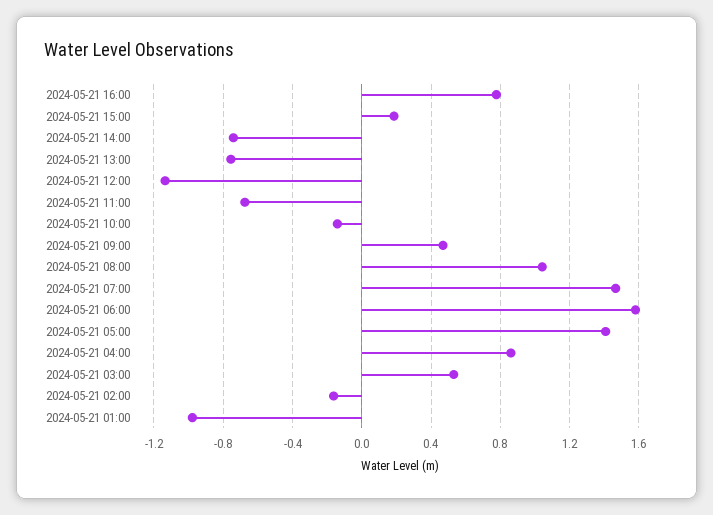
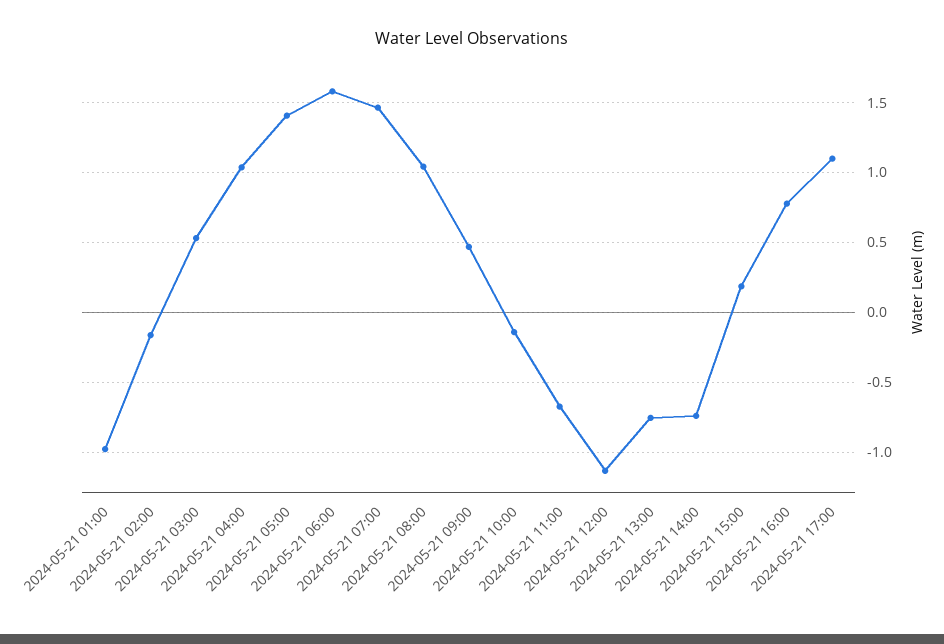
2024-05-21 04:00: 0.85 -> 1.05
2024-05-21 17:00: none -> 1.1

